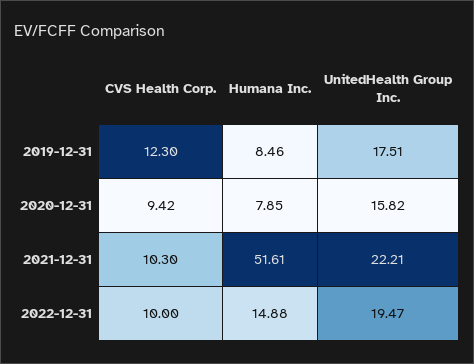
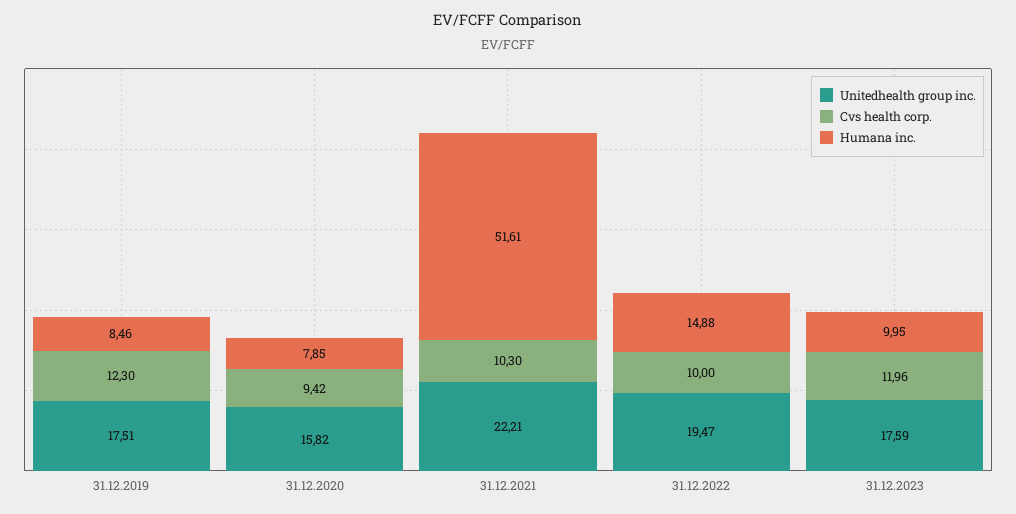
UnitedHealth Group Inc., 31.12.2023: none -> 17.59
CVS Health Corp., 31.12.2023: none -> 11.96
Humana Inc., 31.12.2023: none -> 9.95

